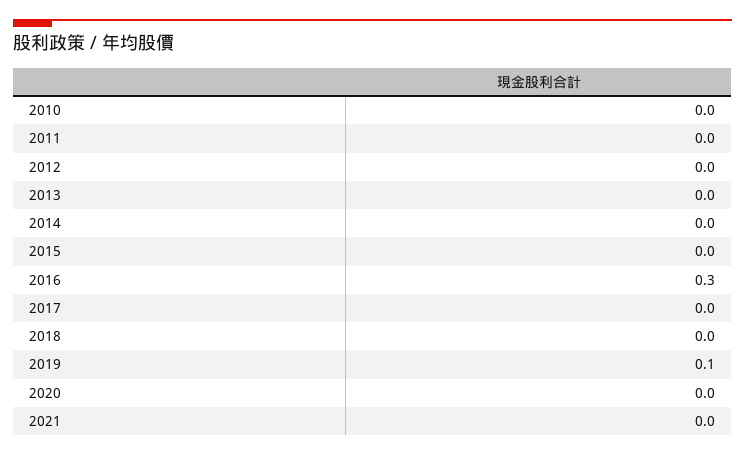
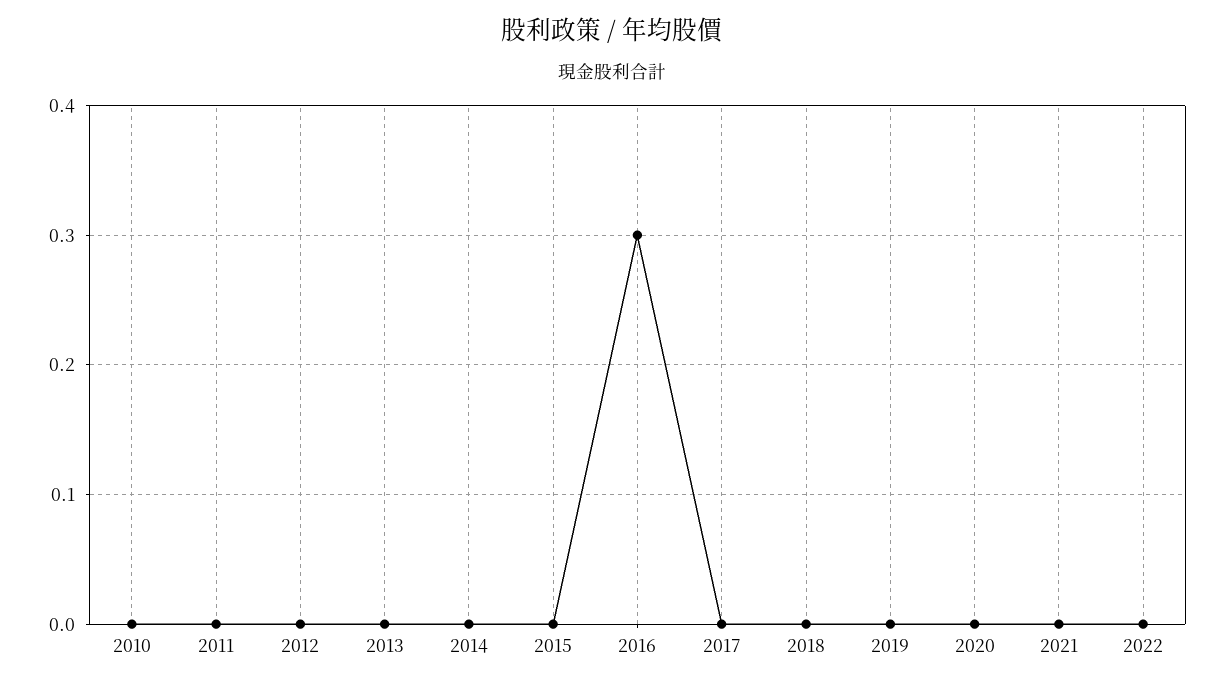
2019: 0.1 -> 0
2022: none -> 0

